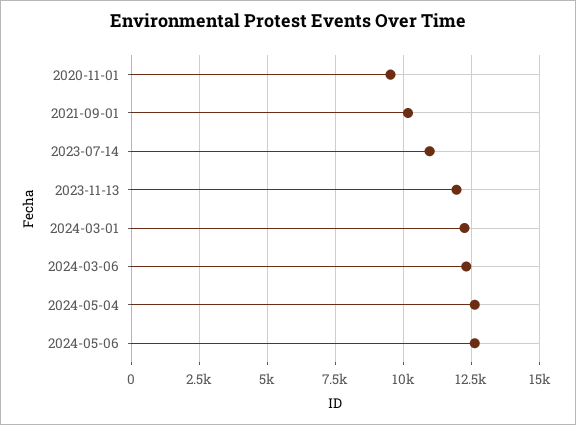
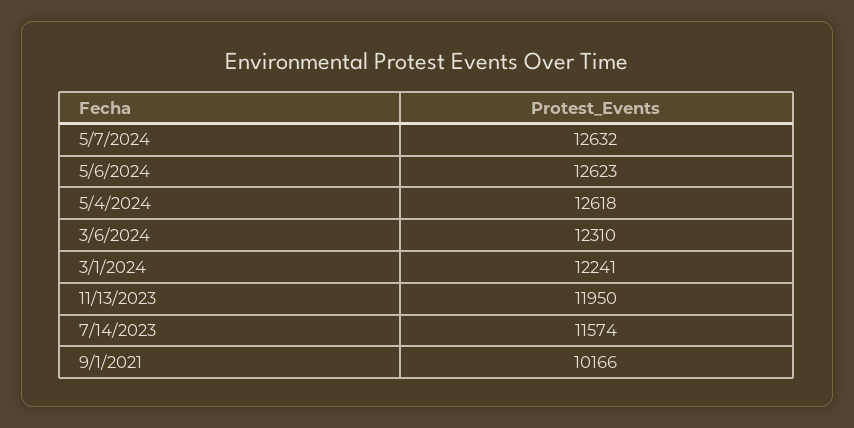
2020-11-01: 9500 -> none
2023-07-14: 11000 -> 11574
5/7/2024: none -> 12632

